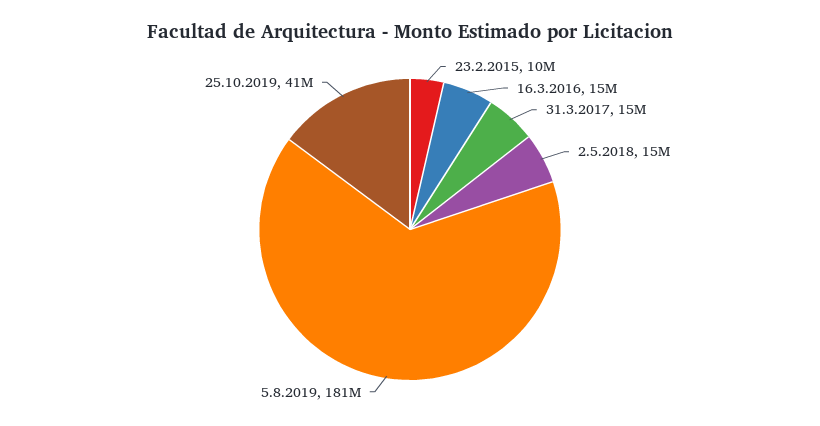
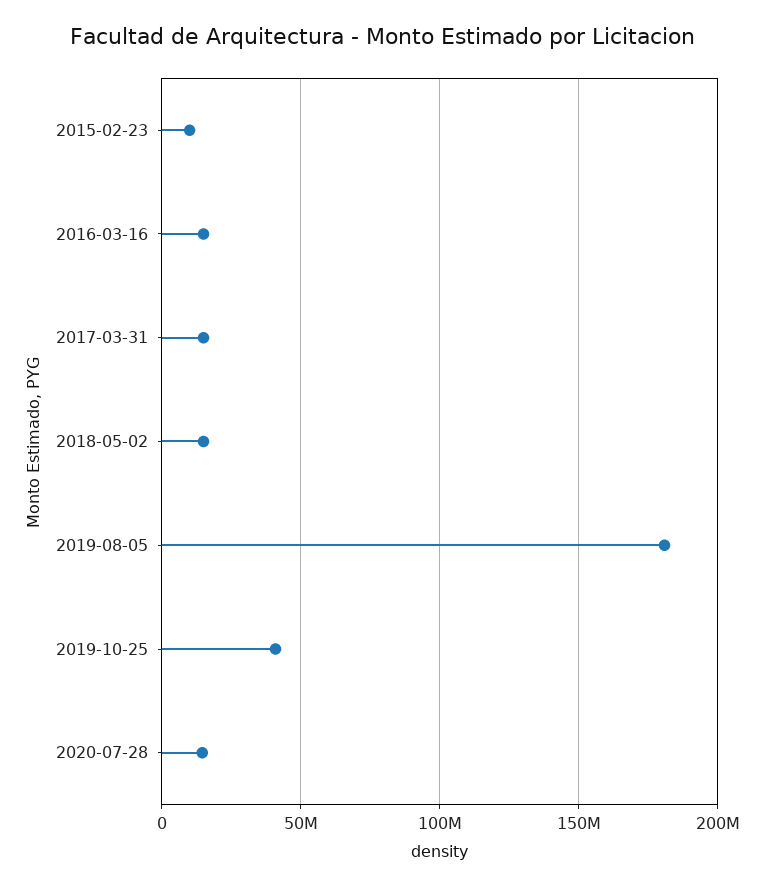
2020-07-28: none -> 15000000

